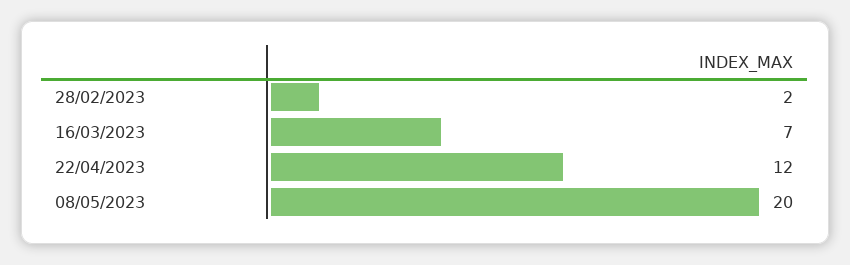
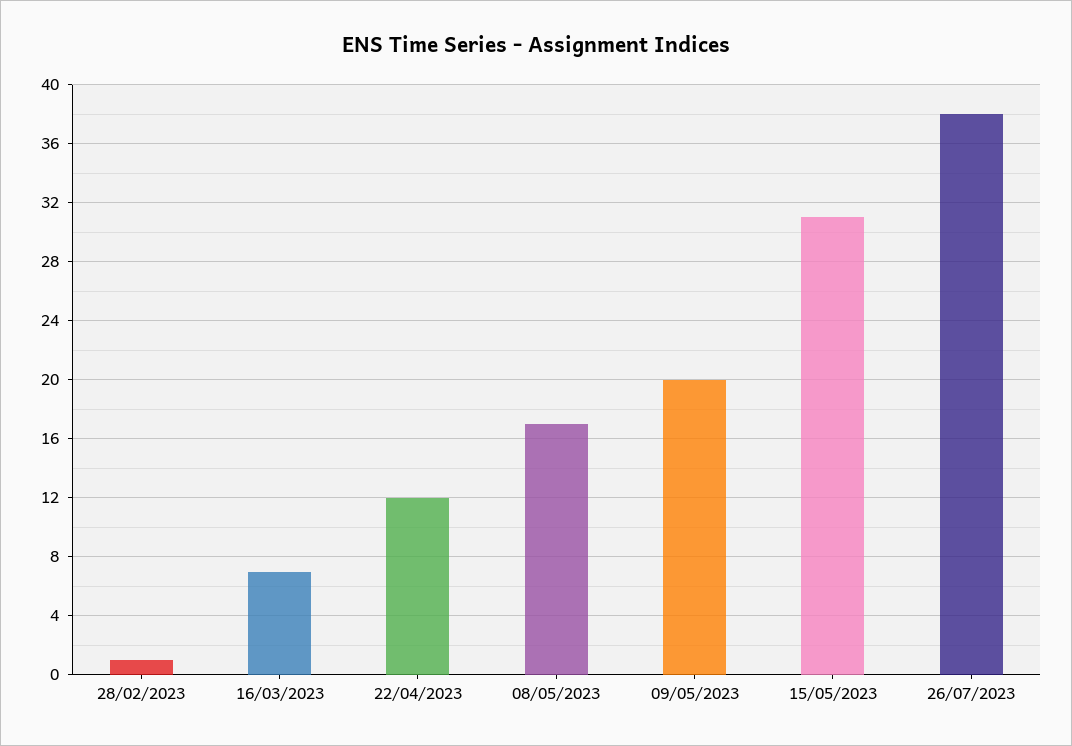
28/02/2023: 2 -> 1
08/05/2023: 20 -> 17
09/05/2023: none -> 20
15/05/2023: none -> 31
26/07/2023: none -> 38

